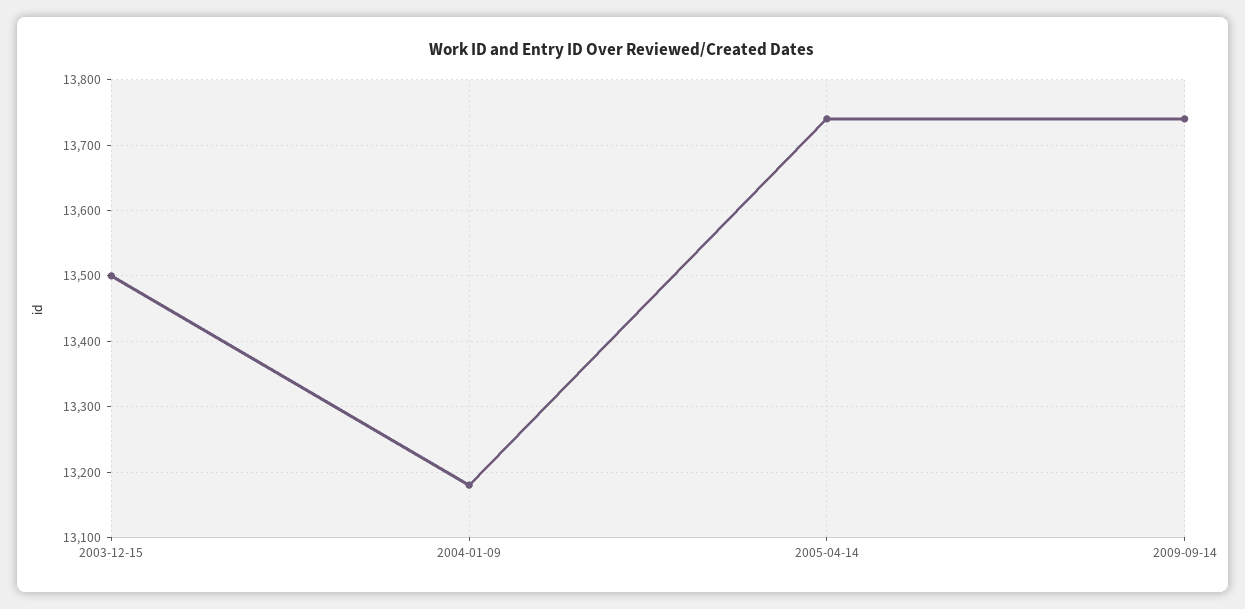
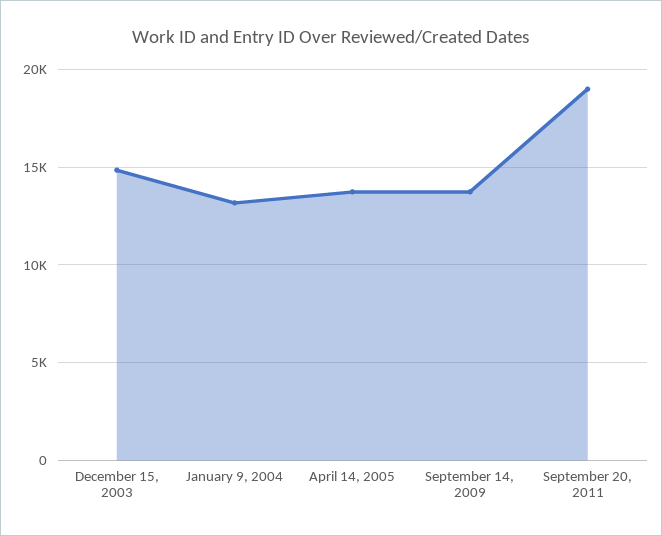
2003-12-15: 13500 -> 15000
September 20, 2011: none -> 19000

